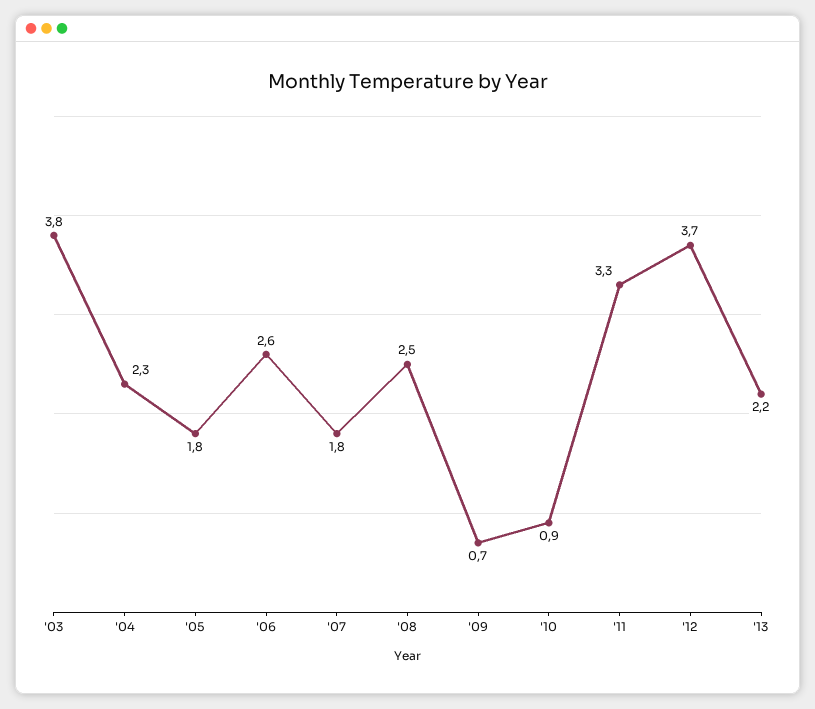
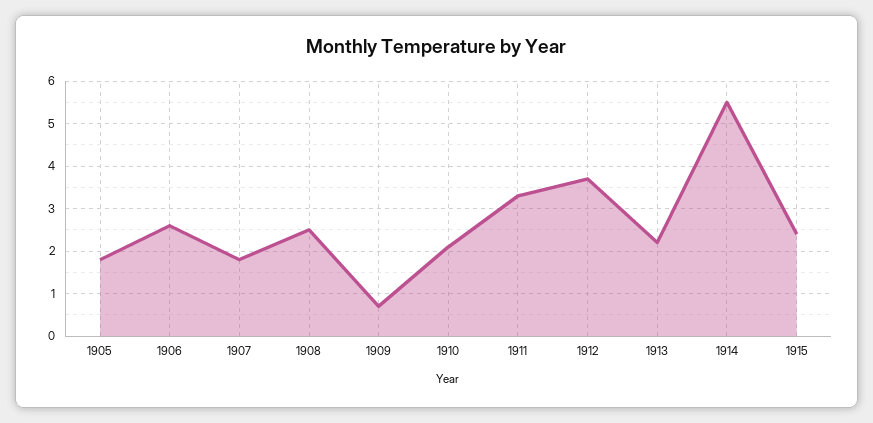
'03: 3.8 -> none
'04: 2.3 -> none
'10: 0.9 -> 2
1914: none -> 5.5
1915: none -> 2.5

